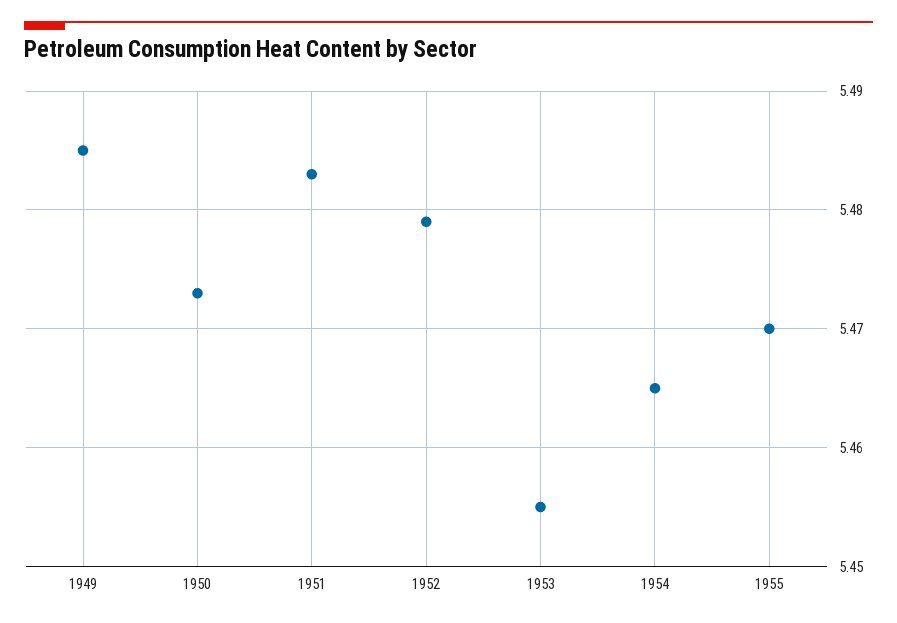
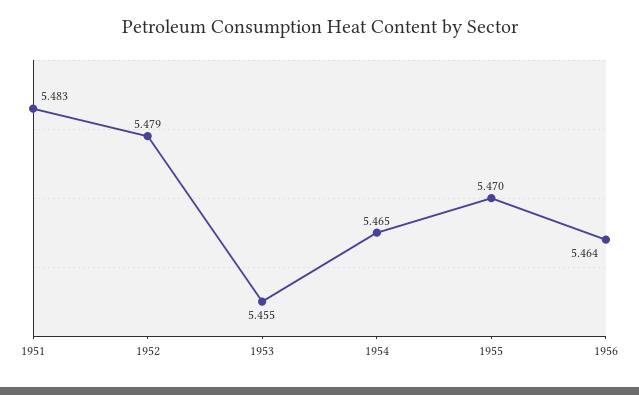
1949: 5.485 -> none
1950: 5.473 -> none
1956: none -> 5.464

